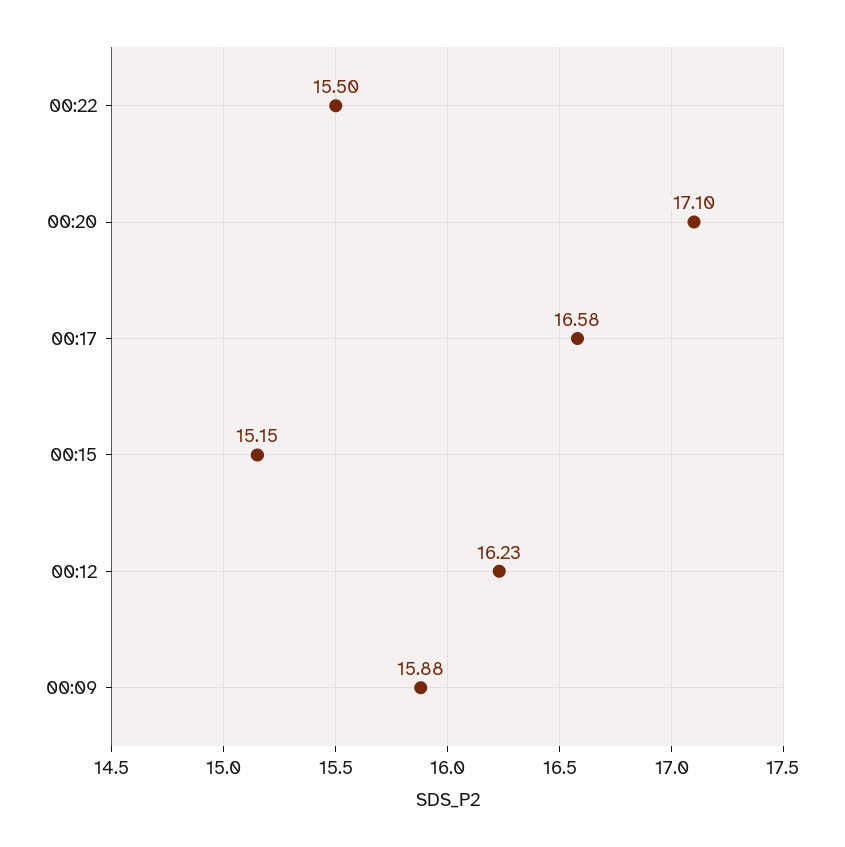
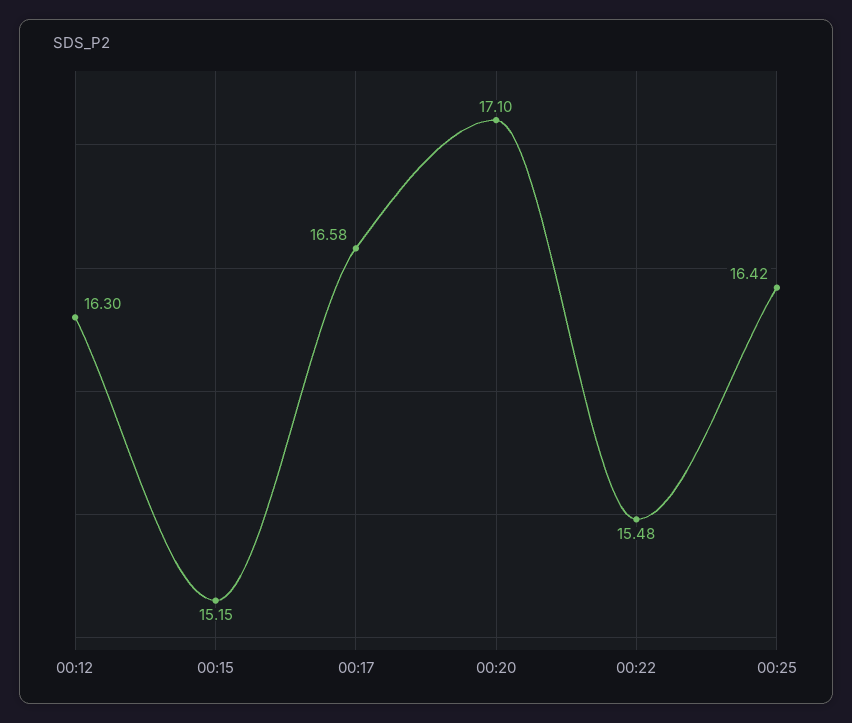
00:22: 15.5 -> 15.48
00:12: 16.23 -> 16.3
00:09: 15.88 -> none
00:25: none -> 16.42

